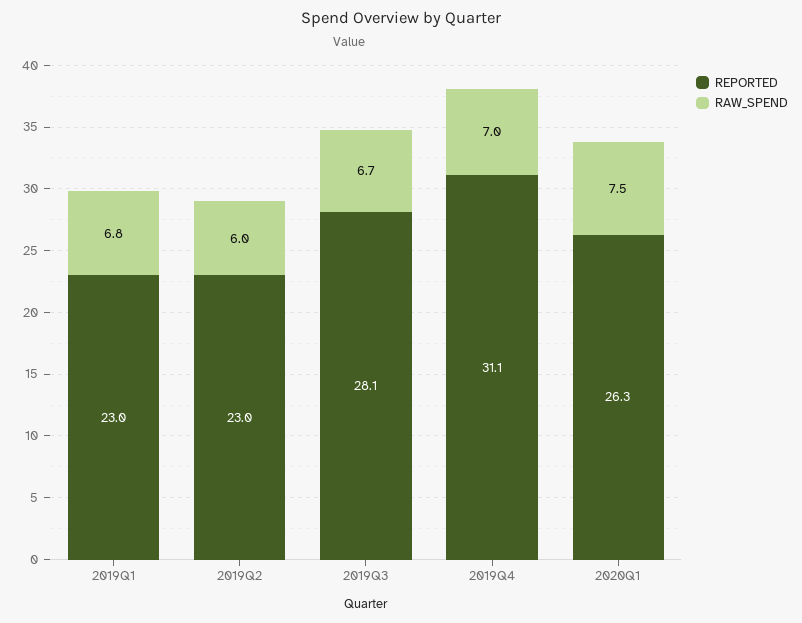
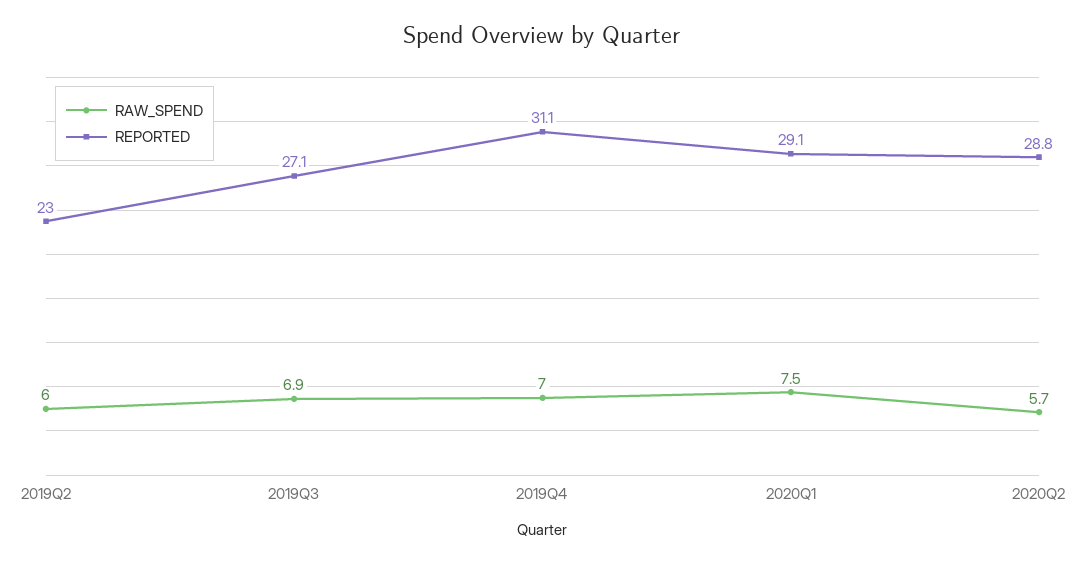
REPORTED, 2019Q1: 23 -> none
RAW_SPEND, 2019Q1: 6.8 -> none
REPORTED, 2019Q3: 28.1 -> 27.1
RAW_SPEND, 2019Q3: 6.7 -> 6.9
REPORTED, 2020Q1: 26.3 -> 29.1
RAW_SPEND, 2020Q2: none -> 5.7
REPORTED, 2020Q2: none -> 28.8

